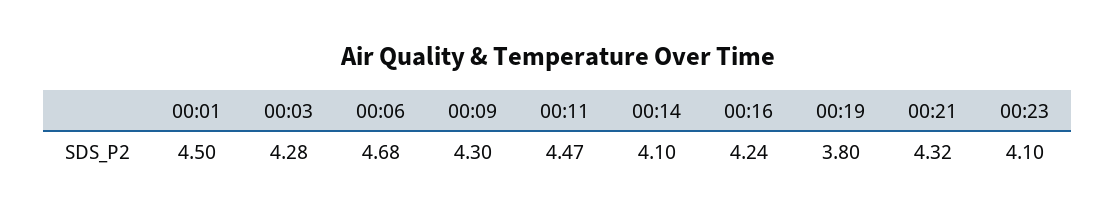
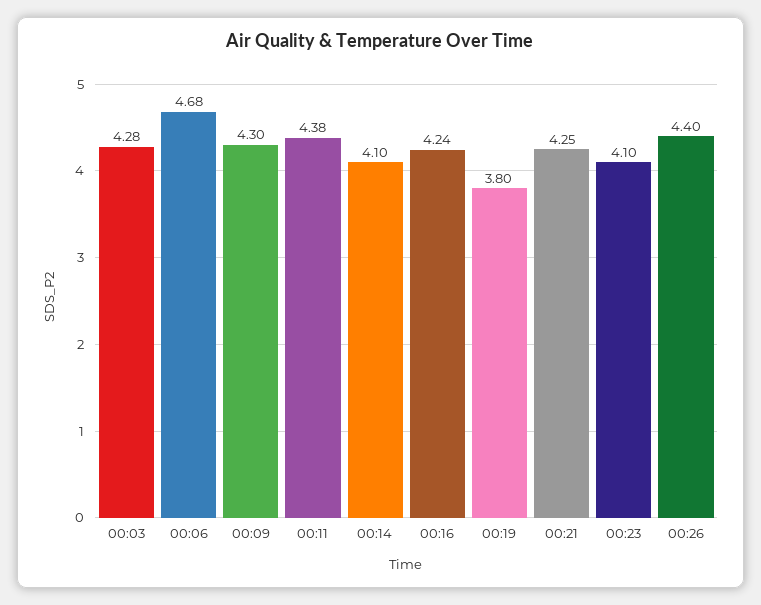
00:01: 4.5 -> none
00:11: 4.47 -> 4.38
00:21: 4.32 -> 4.25
00:26: none -> 4.4

